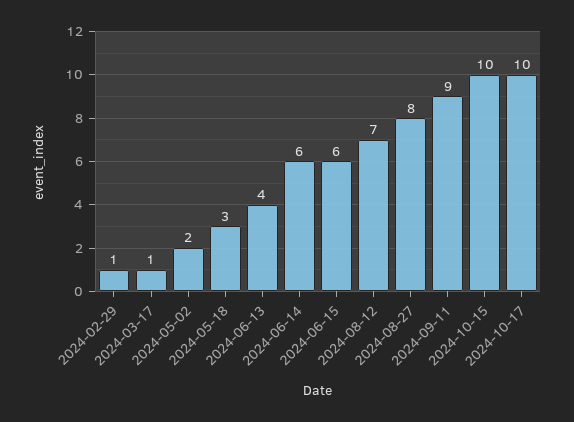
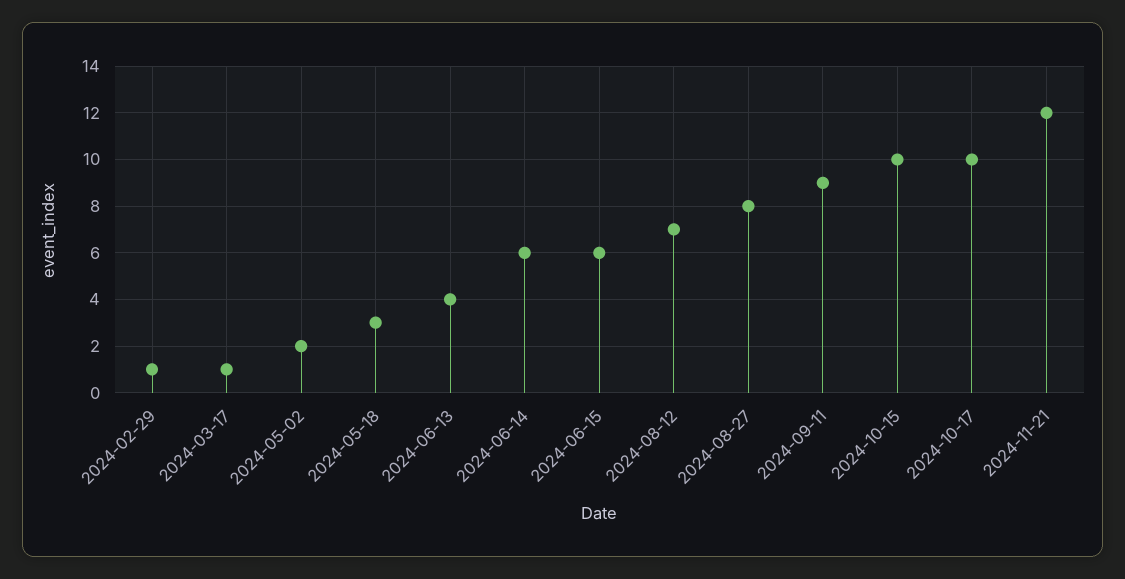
2024-11-21: none -> 12

